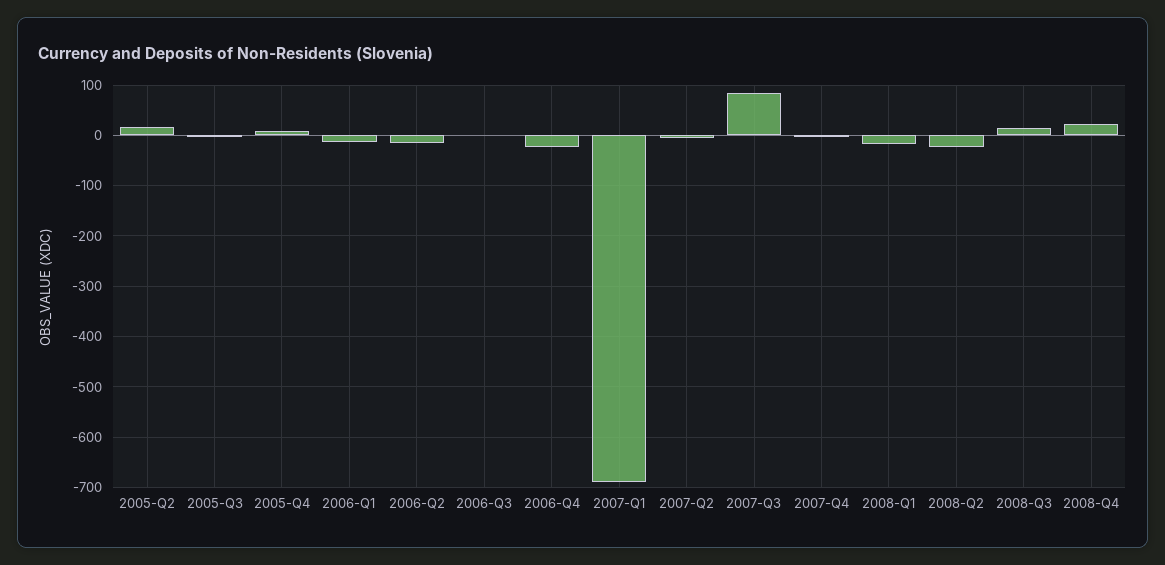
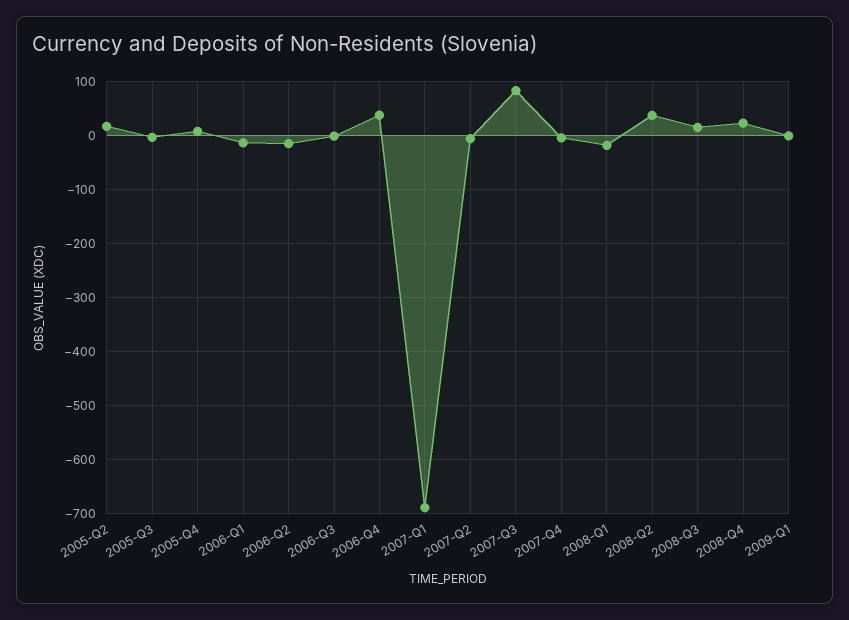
2006-Q4: -20 -> 40
2008-Q2: -20 -> 40
2009-Q1: none -> 0

